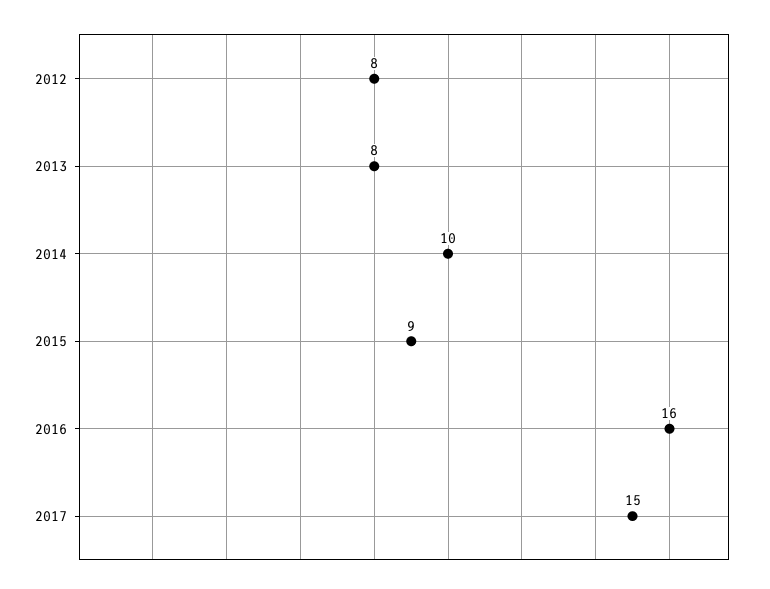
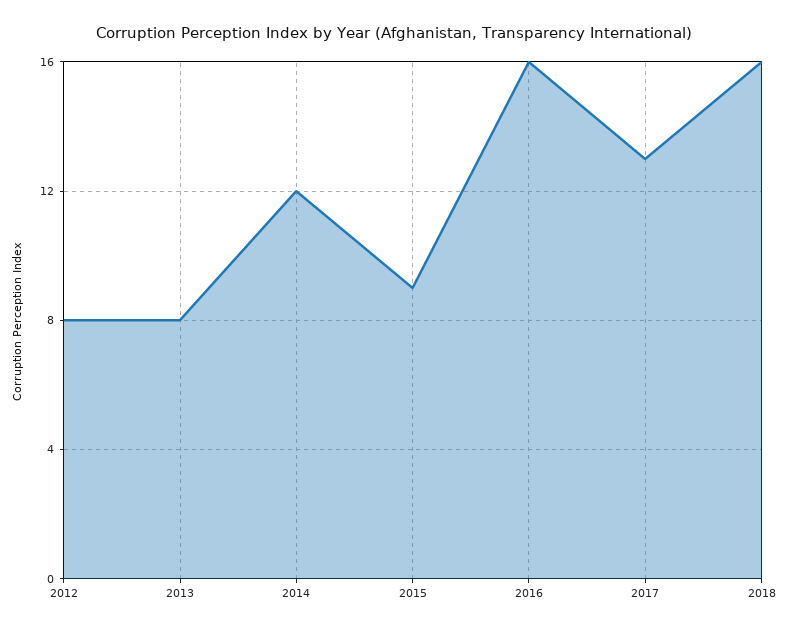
2014: 10 -> 12
2017: 15 -> 13
2018: none -> 16

